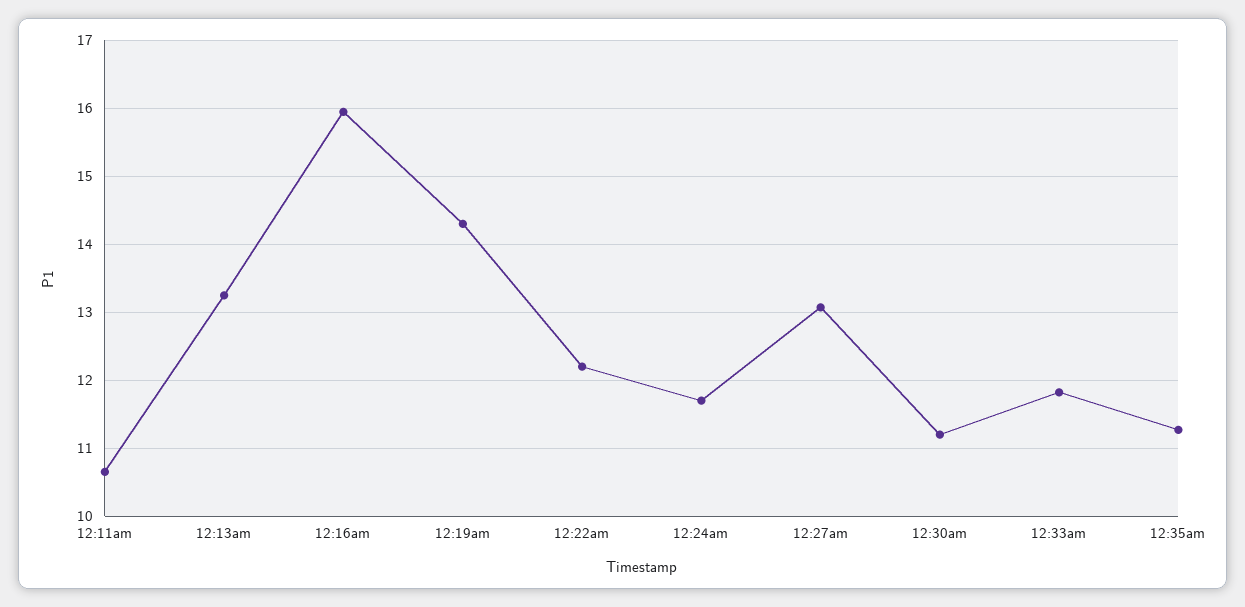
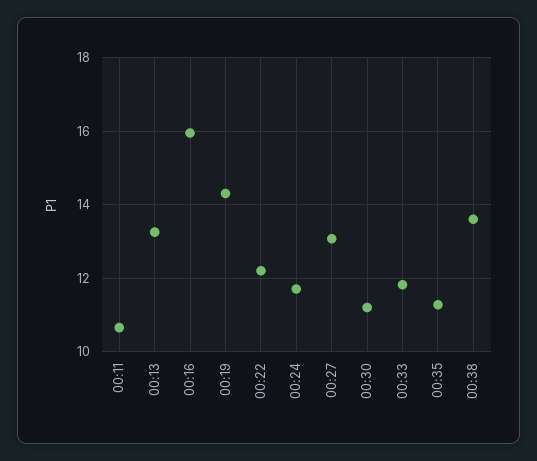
00:38: none -> 13.6

